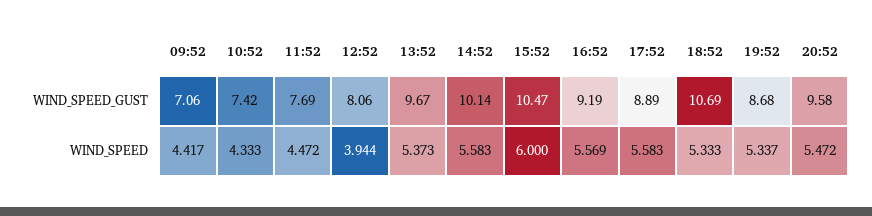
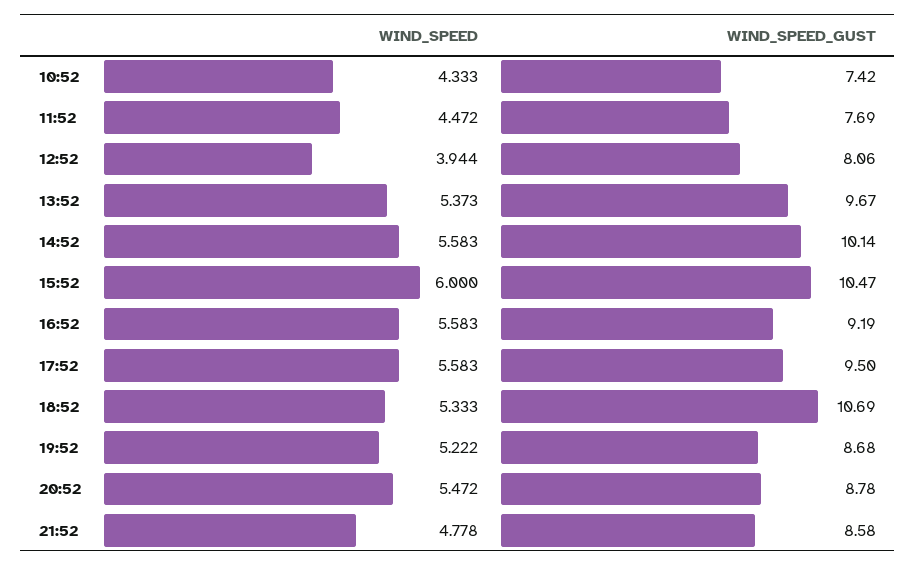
09:52, WIND_SPEED_GUST: 7.06 -> none
17:52, WIND_SPEED_GUST: 8.89 -> 9.5
20:52, WIND_SPEED_GUST: 9.58 -> 8.78
09:52, WIND_SPEED: 4.417 -> none
16:52, WIND_SPEED: 5.569 -> 5.583
19:52, WIND_SPEED: 5.337 -> 5.222
21:52, WIND_SPEED: none -> 4.778
21:52, WIND_SPEED_GUST: none -> 8.58

